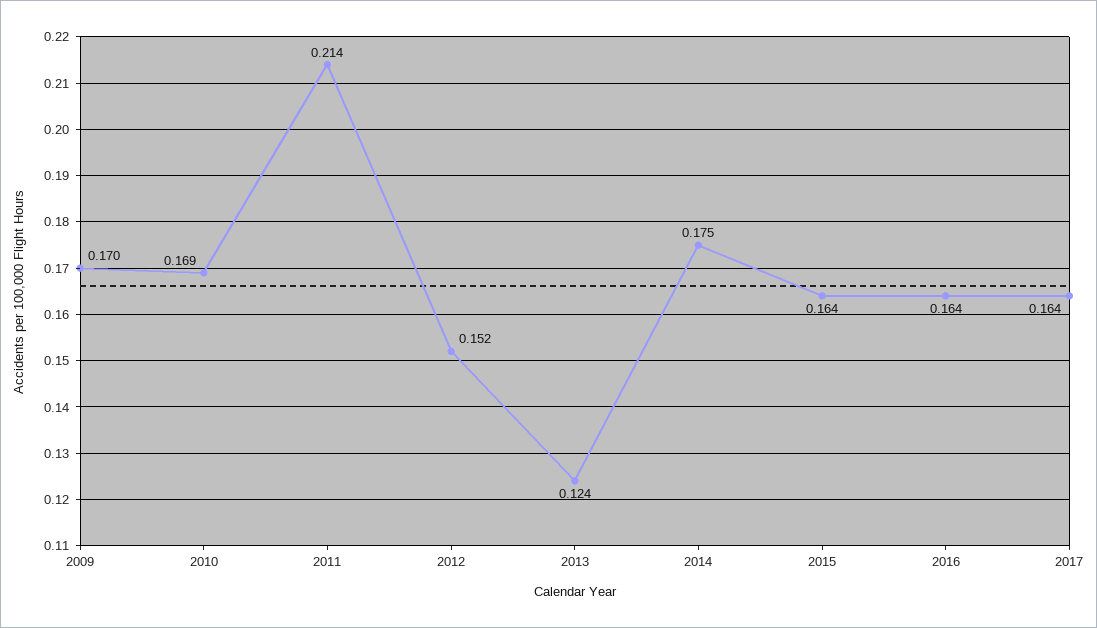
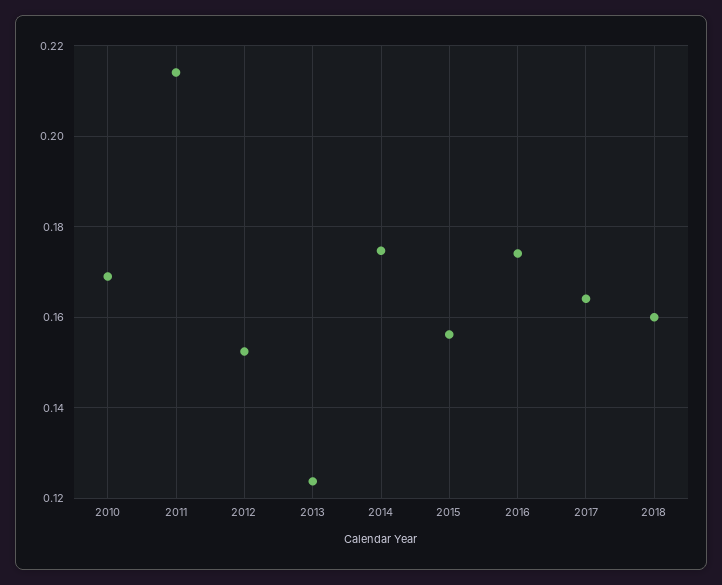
2009: 0.17 -> none
2015: 0.164 -> 0.156
2016: 0.164 -> 0.174
2018: none -> 0.16

